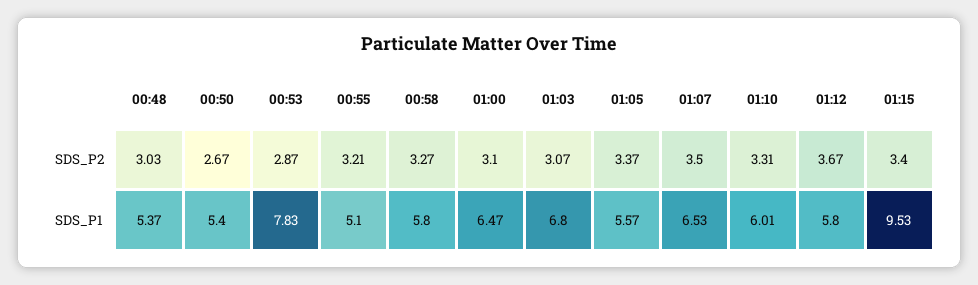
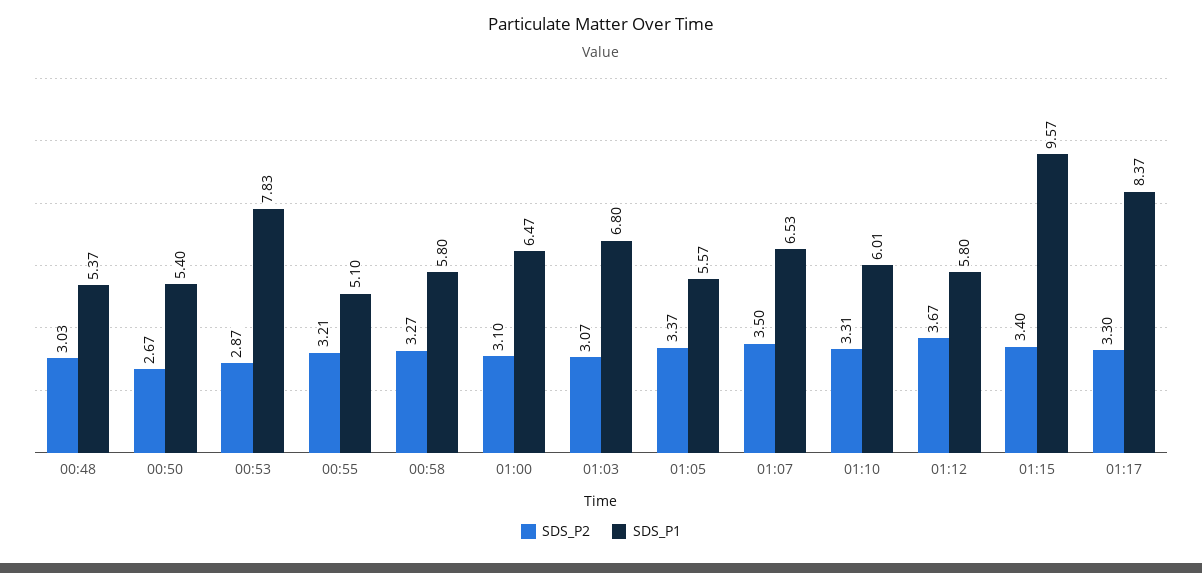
SDS_P1, 01:15: 9.53 -> 9.57
SDS_P2, 01:17: none -> 3.3
SDS_P1, 01:17: none -> 8.37

